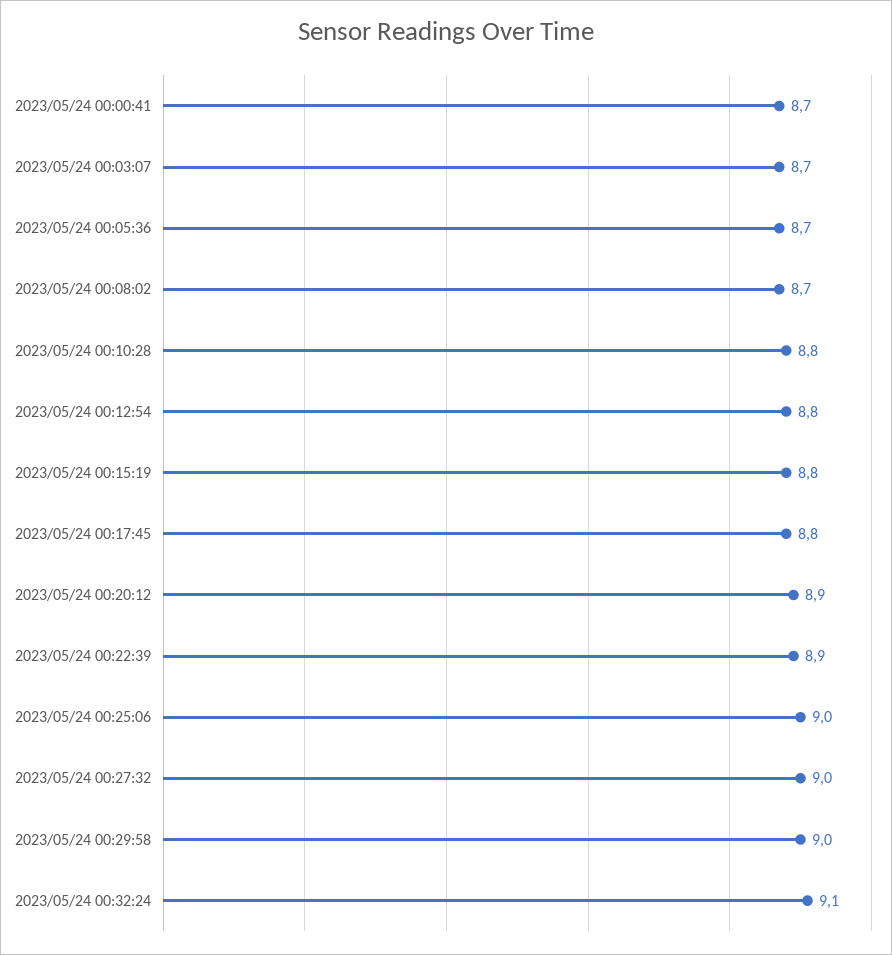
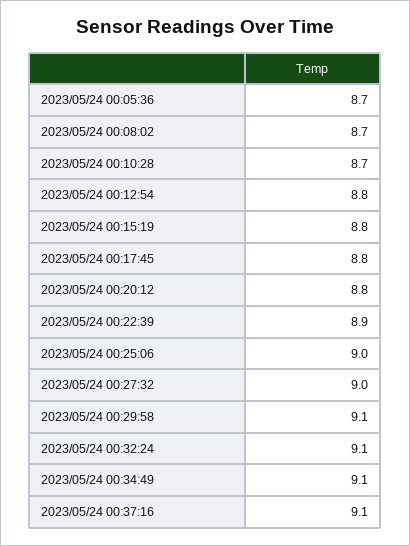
2023/05/24 00:00:41: 8.7 -> none
2023/05/24 00:03:07: 8.7 -> none
2023/05/24 00:10:28: 8.8 -> 8.7
2023/05/24 00:20:12: 8.9 -> 8.8
2023/05/24 00:29:58: 9 -> 9.1
2023/05/24 00:34:49: none -> 9.1
2023/05/24 00:37:16: none -> 9.1

